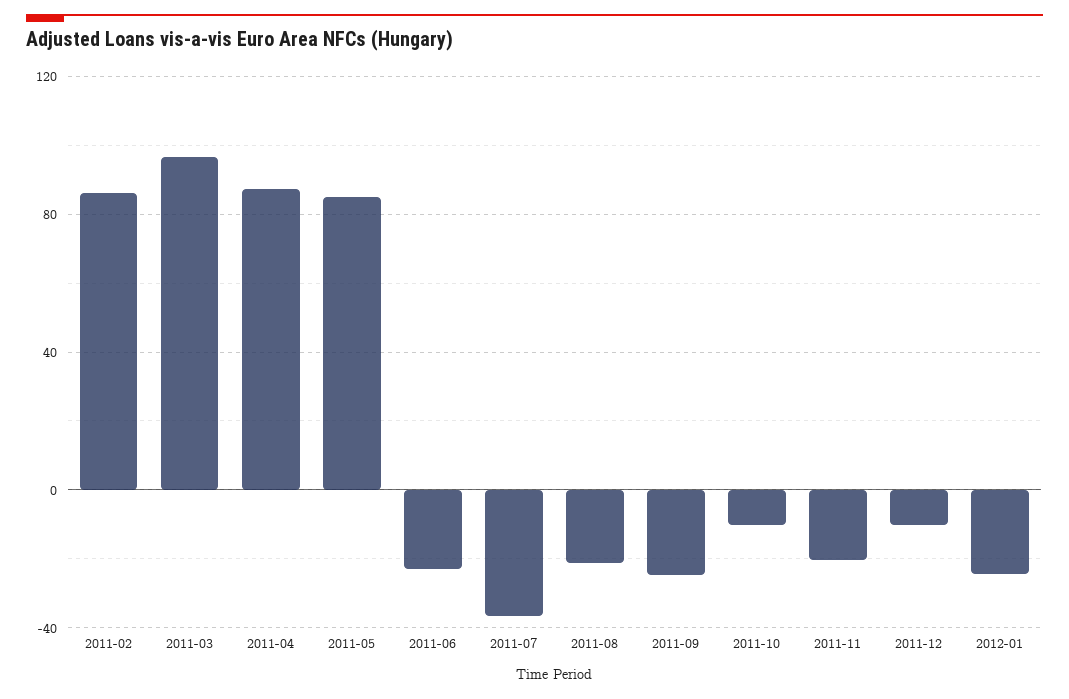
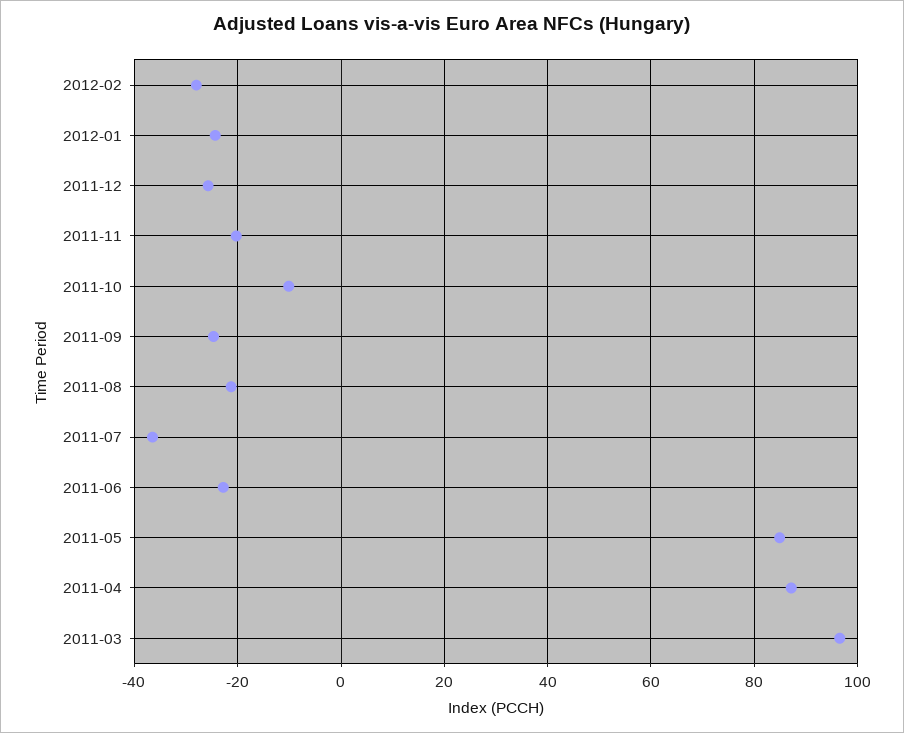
2011-02: 85 -> none
2011-12: -10 -> -26
2012-02: none -> -28

